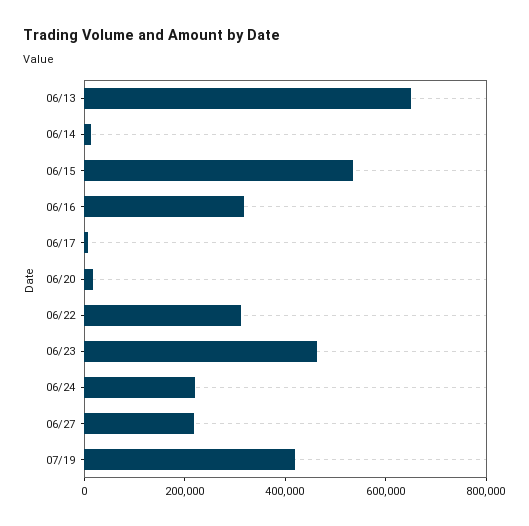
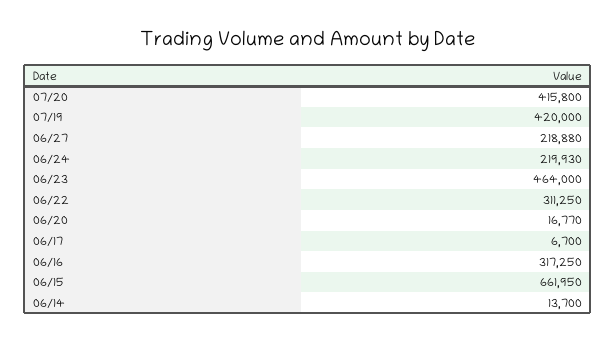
06/13: 650000 -> none
06/15: 550000 -> 661950
07/20: none -> 415800

